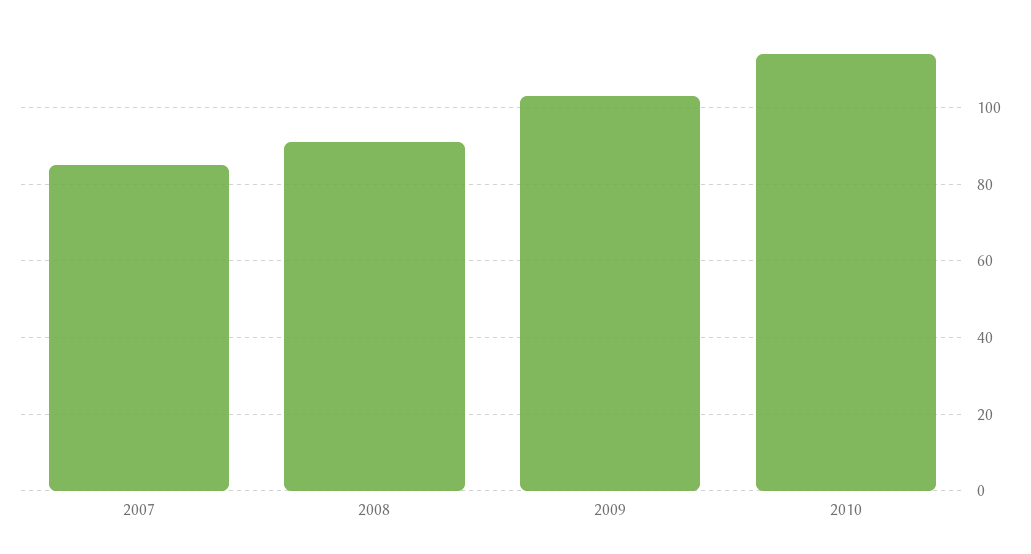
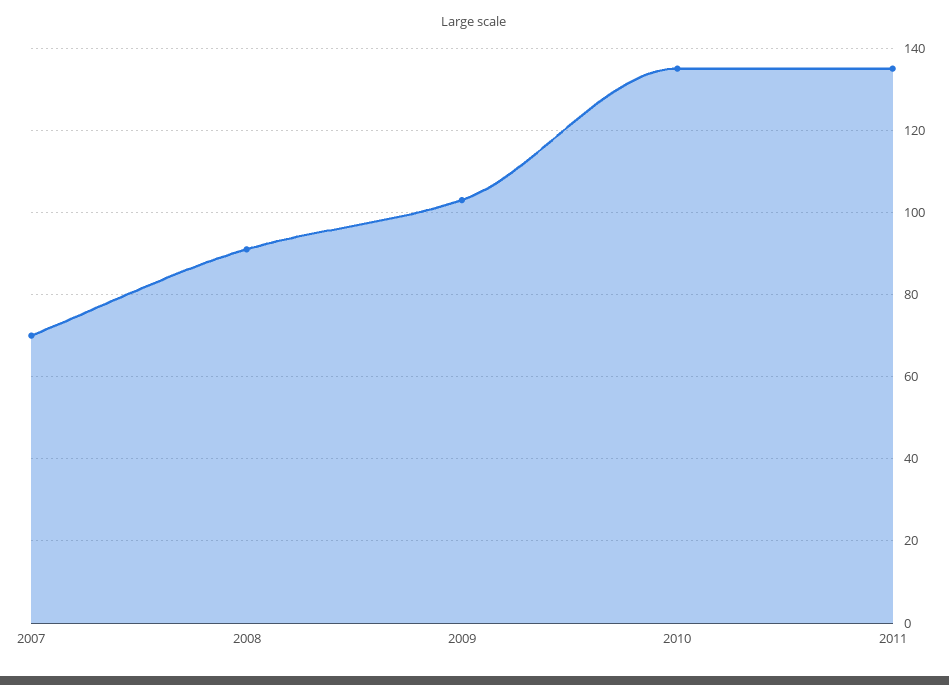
2007: 85 -> 70
2010: 115 -> 135
2011: none -> 135

